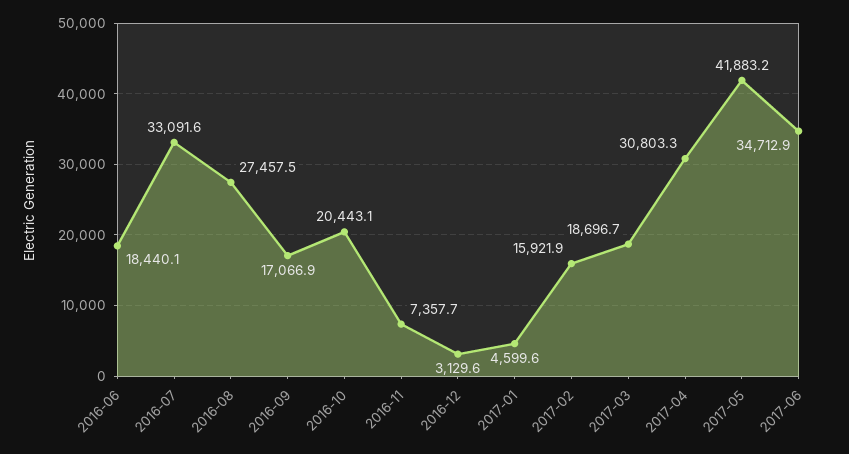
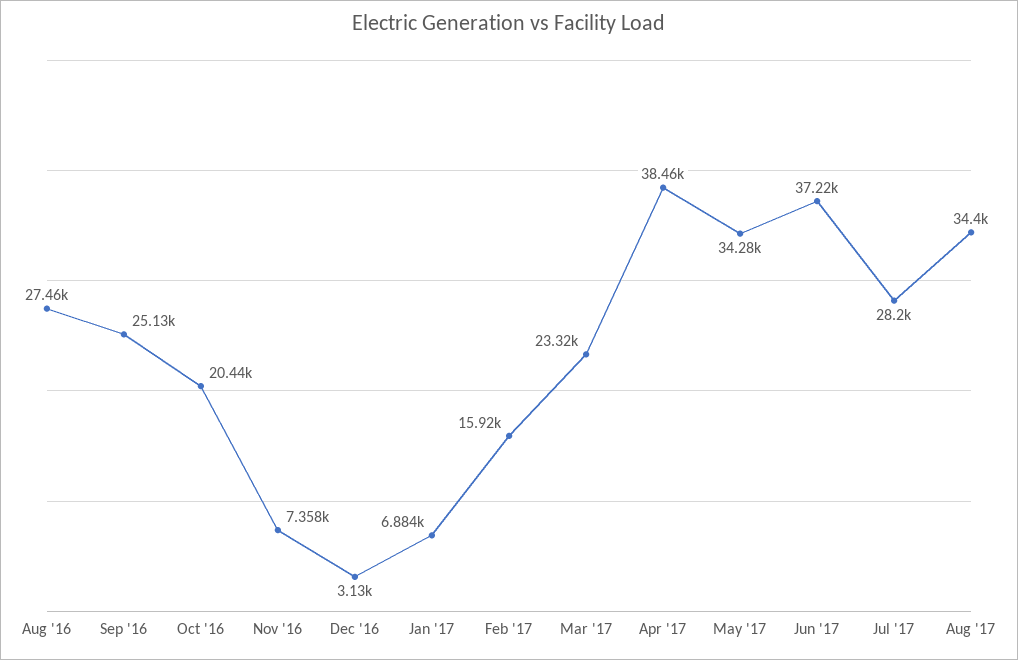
2016-06: 18440.1 -> none
2016-07: 33091.6 -> none
2016-09: 17066.9 -> 25130
2017-01: 4599.6 -> 6884
2017-03: 18696.7 -> 23320
2017-04: 30803.3 -> 38460
2017-05: 41883.2 -> 34280
2017-06: 34712.9 -> 37220
Jul '17: none -> 28200
Aug '17: none -> 34400

